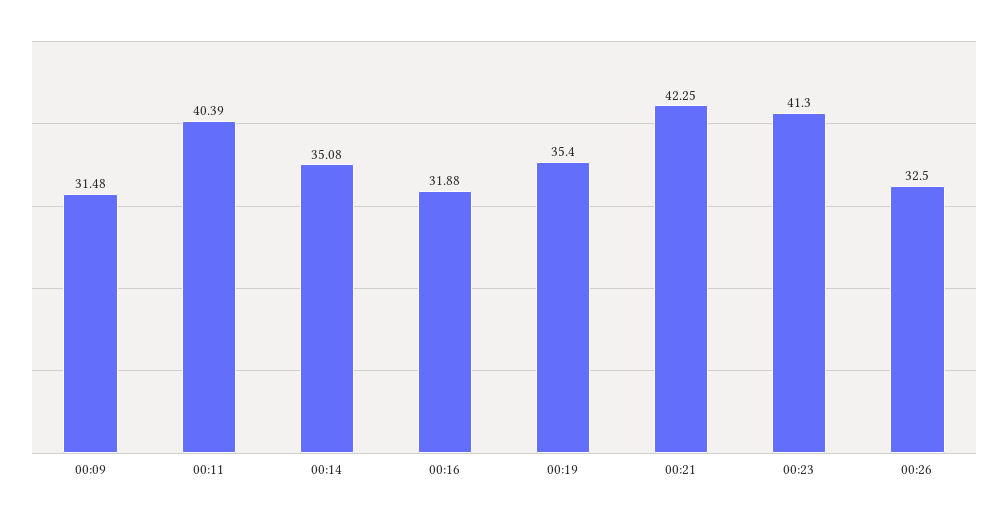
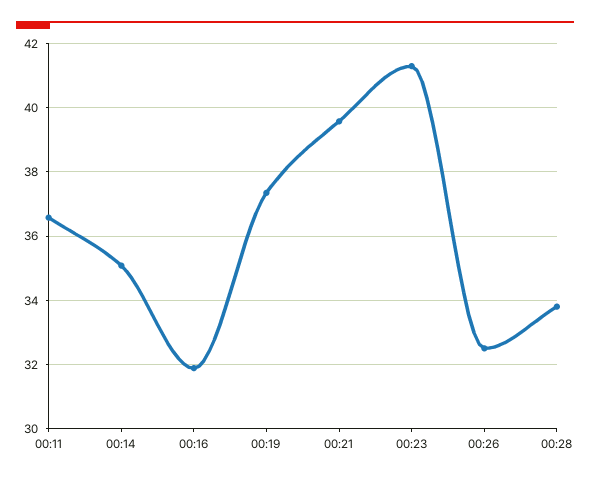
00:09: 31.48 -> none
00:11: 40.39 -> 36.6
00:19: 35.4 -> 37.4
00:21: 42.25 -> 39.6
00:28: none -> 33.8

